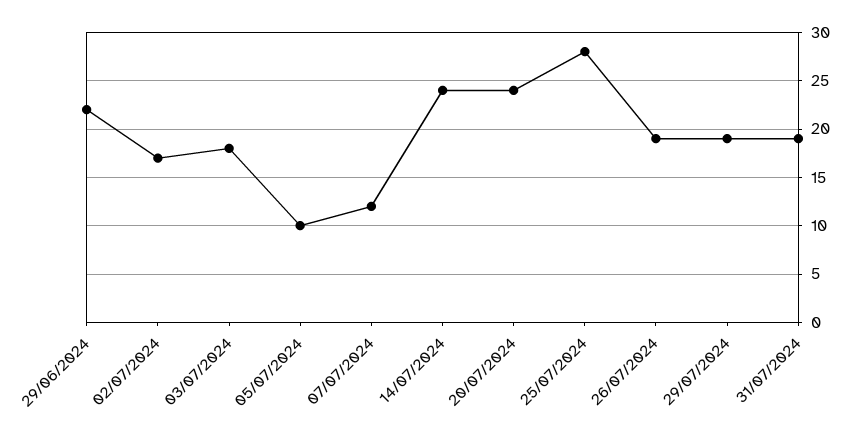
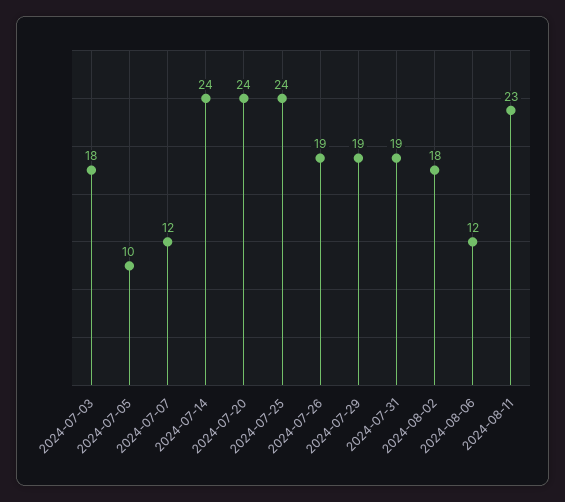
29/06/2024: 22 -> none
02/07/2024: 17 -> none
25/07/2024: 28 -> 24
2024-08-02: none -> 18
2024-08-06: none -> 12
2024-08-11: none -> 23

